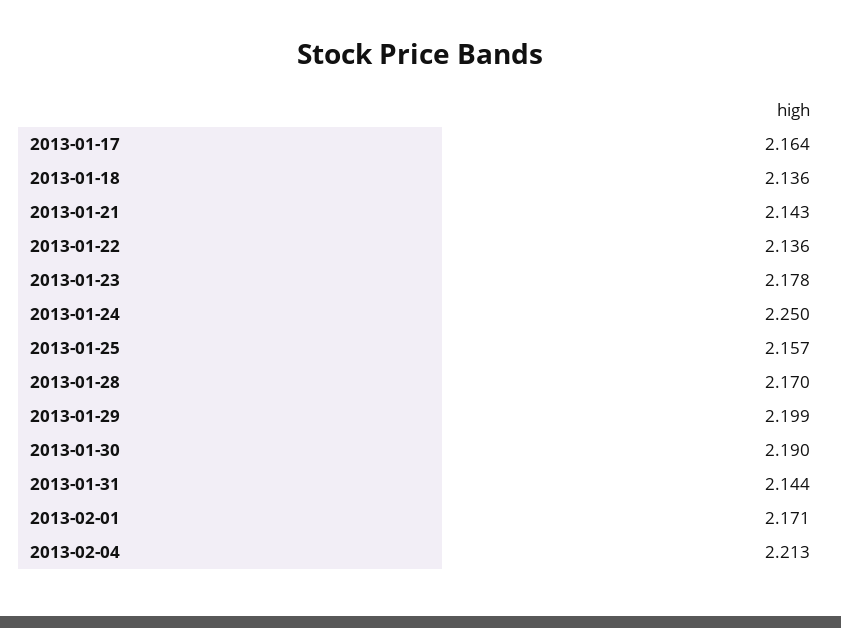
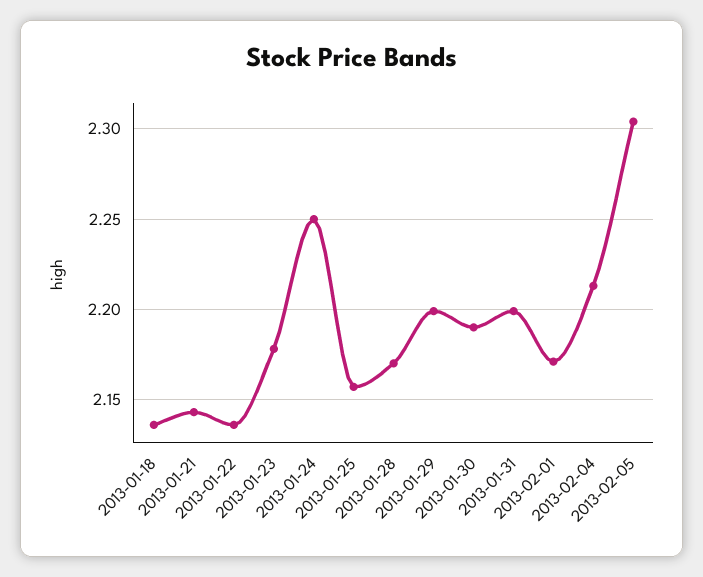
2013-01-17: 2.164 -> none
2013-01-31: 2.144 -> 2.2
2013-02-05: none -> 2.305

